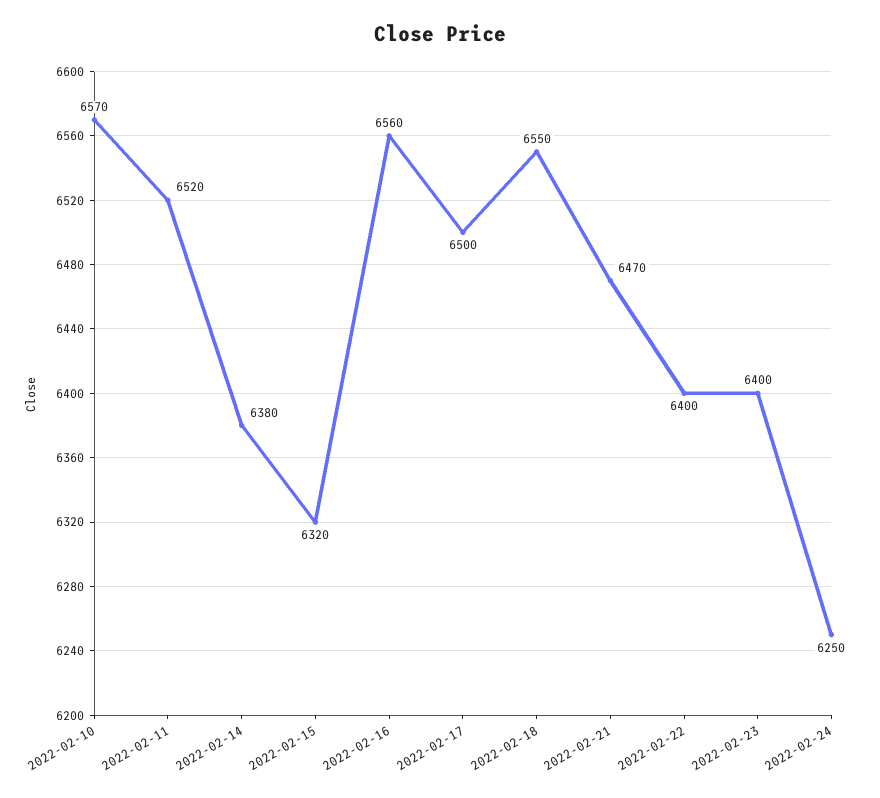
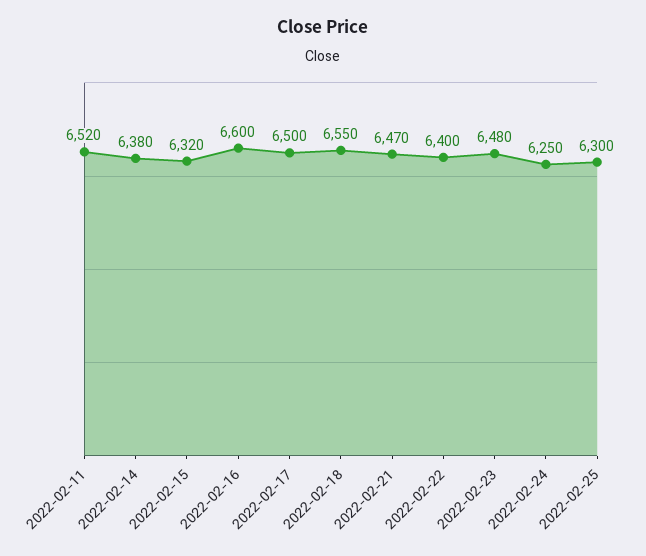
2022-02-10: 6570 -> none
2022-02-16: 6560 -> 6600
2022-02-23: 6400 -> 6480
2022-02-25: none -> 6300

